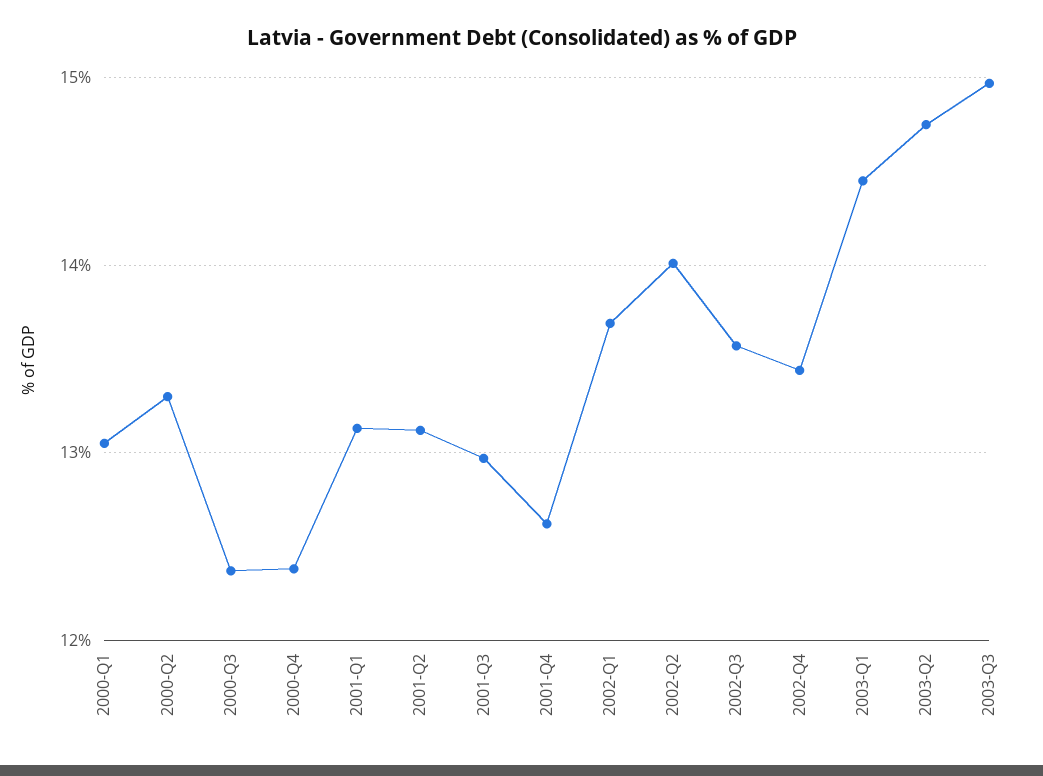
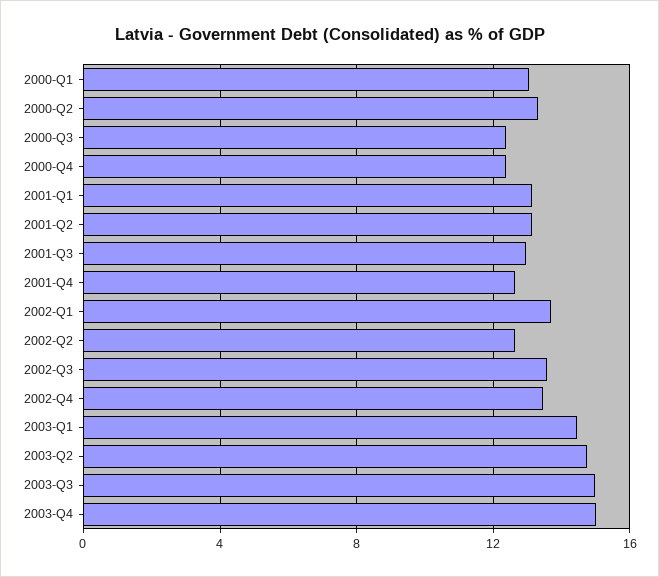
2002-Q2: 14 -> 12.5
2003-Q4: none -> 15

